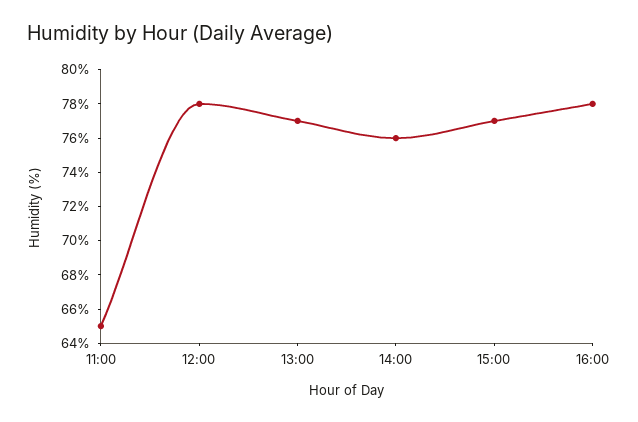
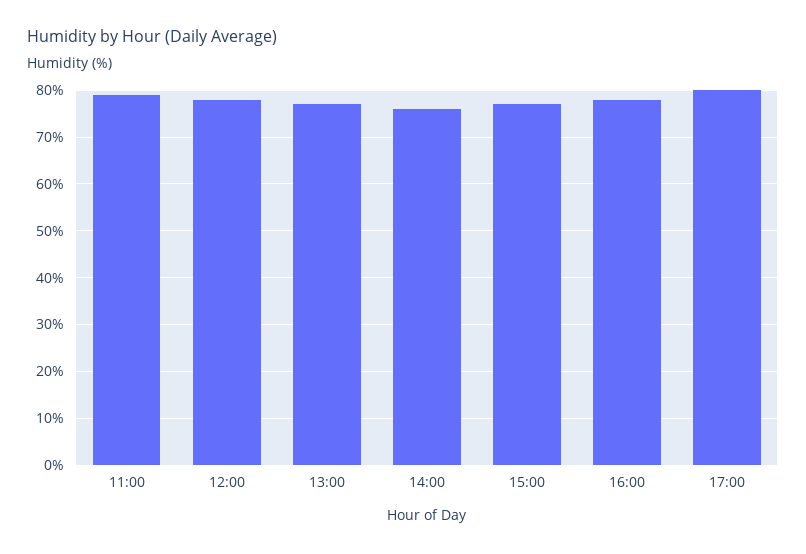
11:00: 65 -> 80
17:00: none -> 80

